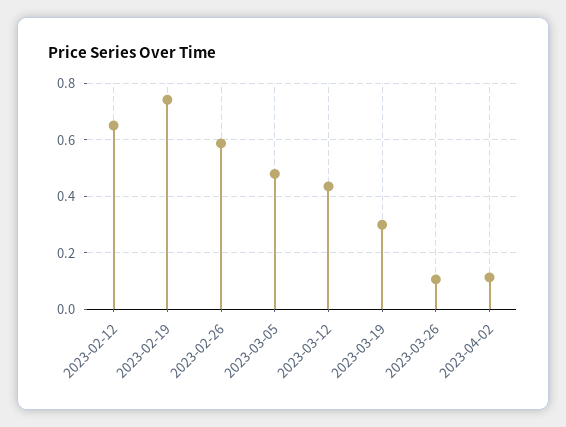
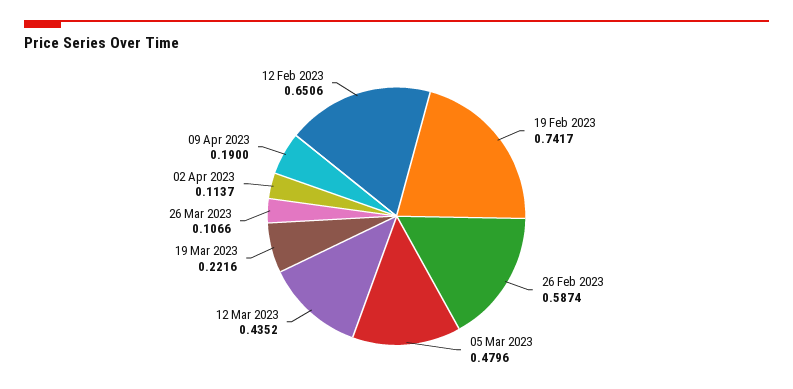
2023-03-19: 0.3 -> 0.2216
09 Apr 2023: none -> 0.19

